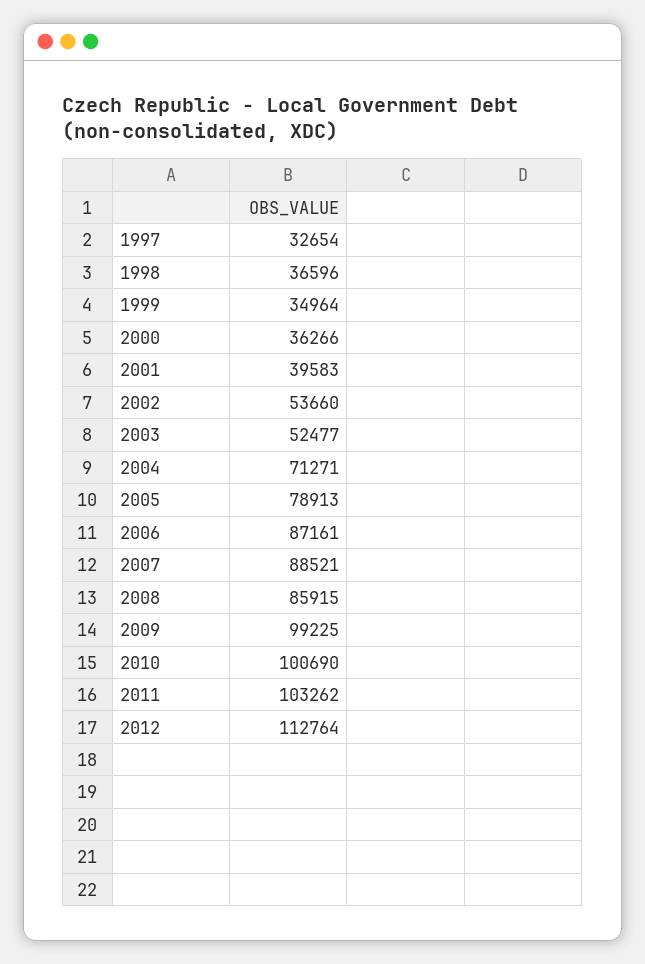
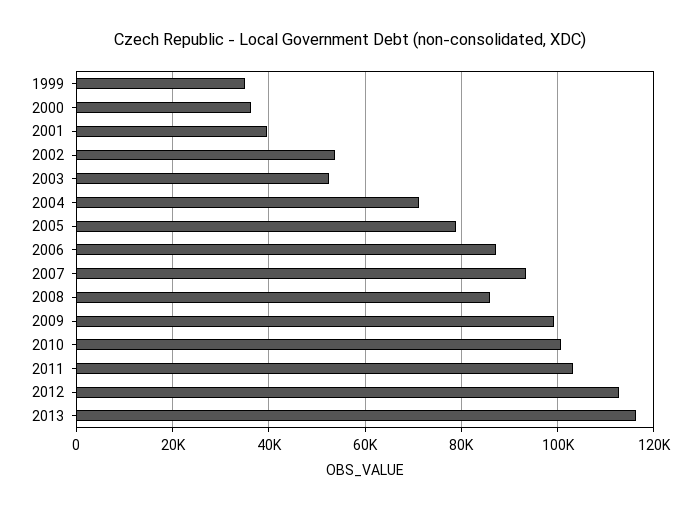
1997: 32654 -> none
1998: 36596 -> none
2007: 88521 -> 94000
2013: none -> 116000

